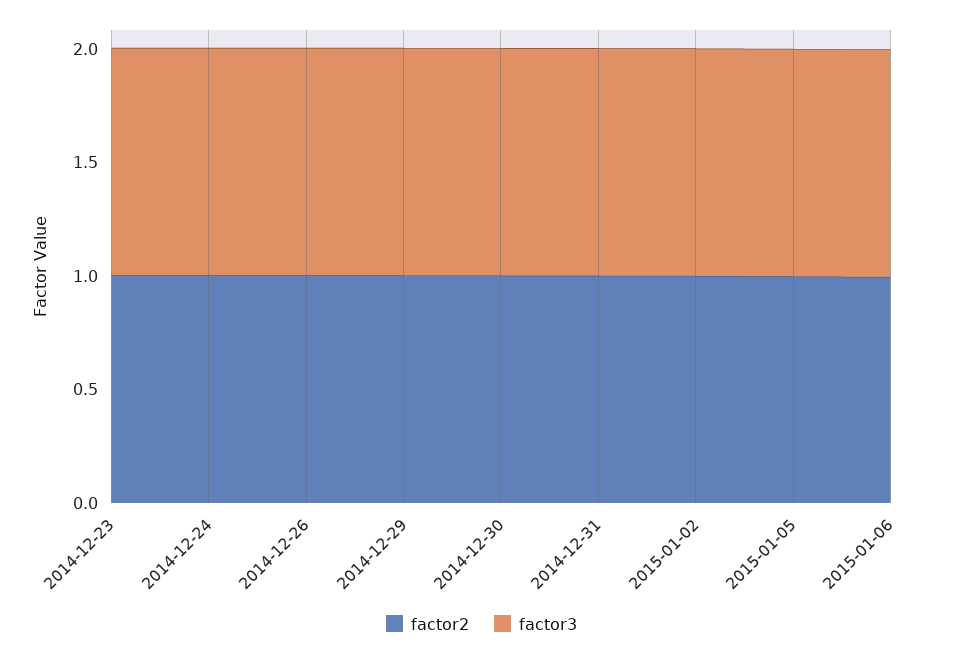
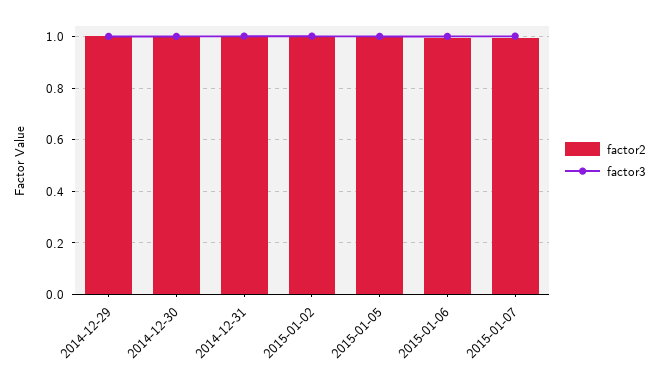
factor2, 2014-12-23: 1 -> none
factor3, 2014-12-23: 1 -> none
factor2, 2014-12-24: 1 -> none
factor3, 2014-12-24: 1 -> none
factor2, 2014-12-26: 1 -> none
factor3, 2014-12-26: 1 -> none
factor2, 2015-01-07: none -> 1
factor3, 2015-01-07: none -> 1

